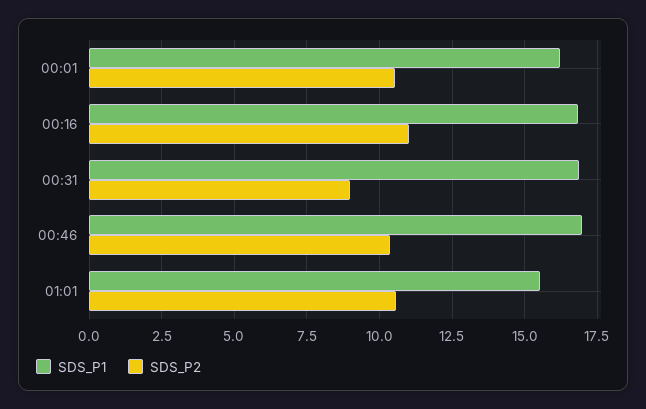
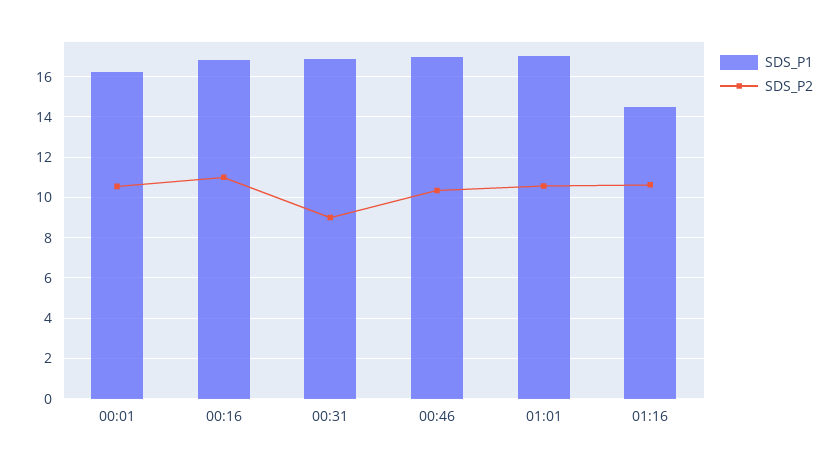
SDS_P1, 01:01: 15.5 -> 17
SDS_P1, 01:16: none -> 14.5
SDS_P2, 01:16: none -> 10.5

